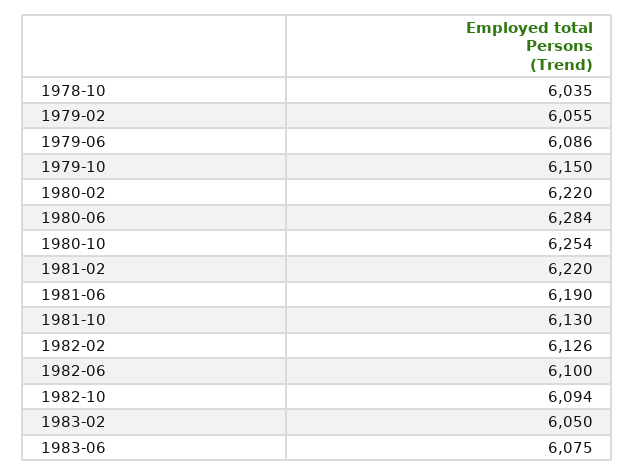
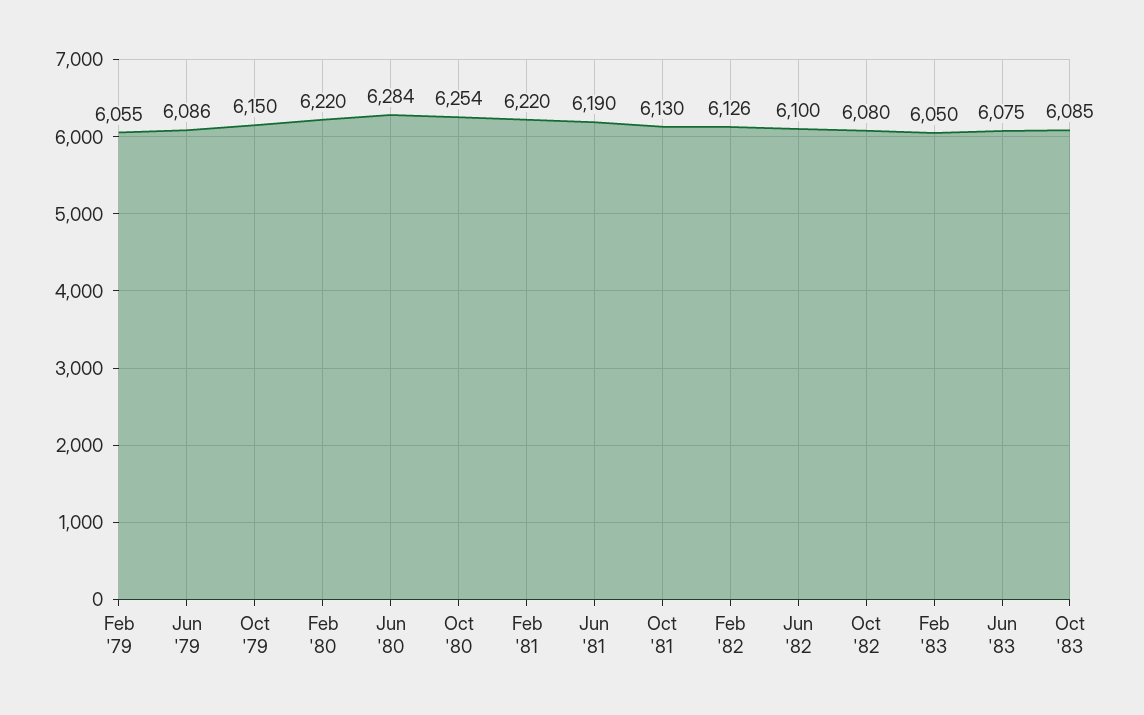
1978-10: 6035 -> none
1982-10: 6094 -> 6080
Oct '83: none -> 6085

